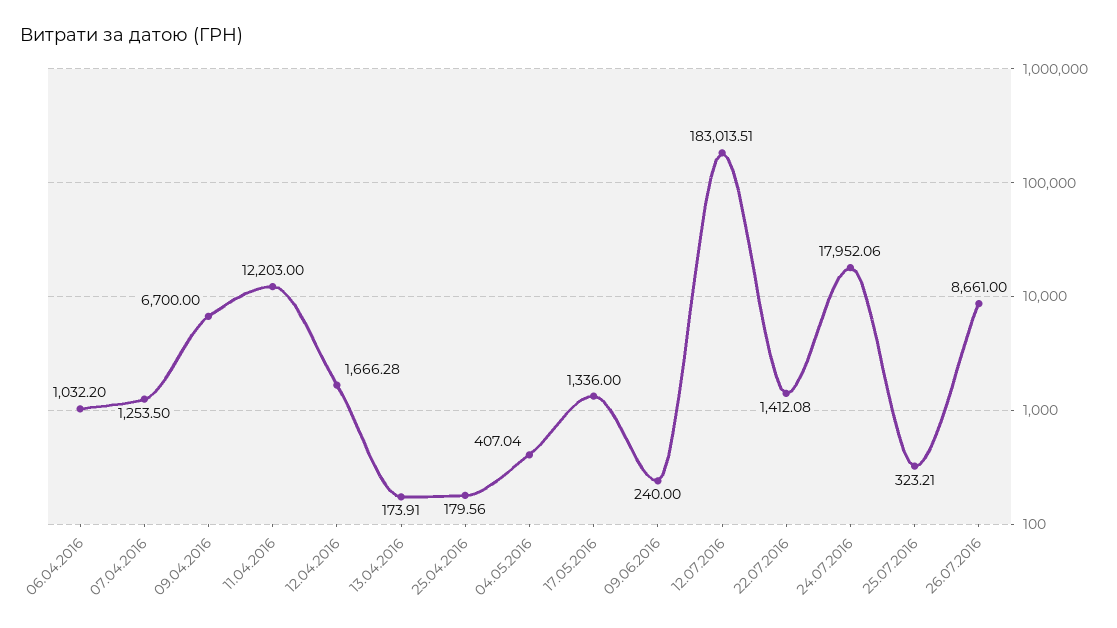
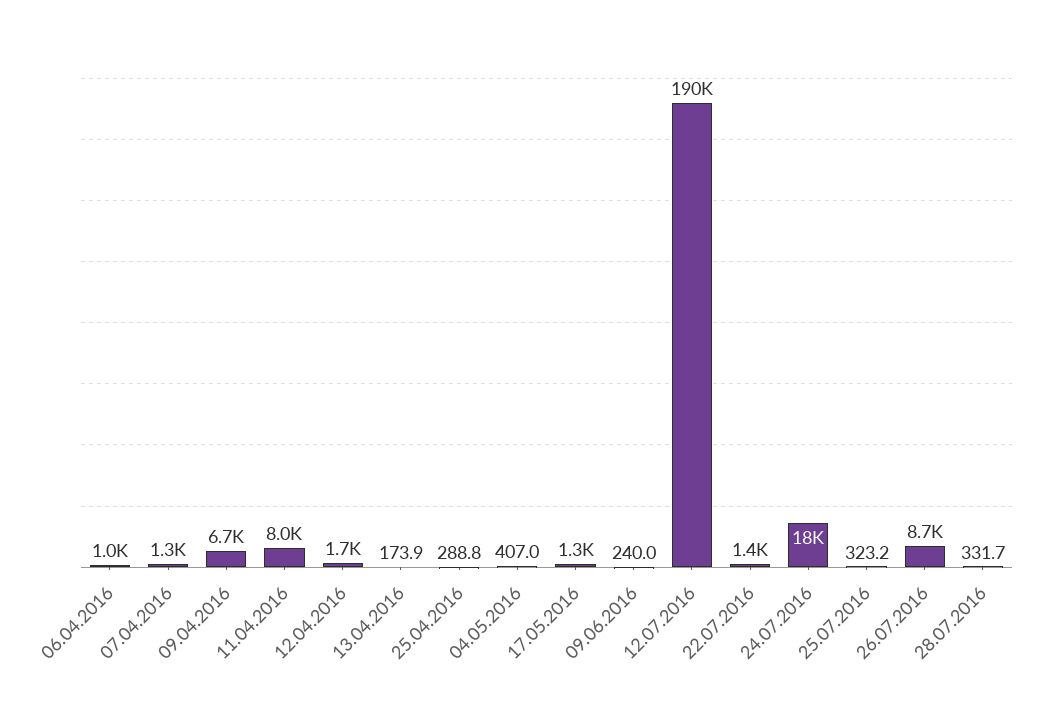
11.04.2016: 12203 -> 8000
25.04.2016: 179.56 -> 288.8
12.07.2016: 183013.51 -> 190000
28.07.2016: none -> 331.7

